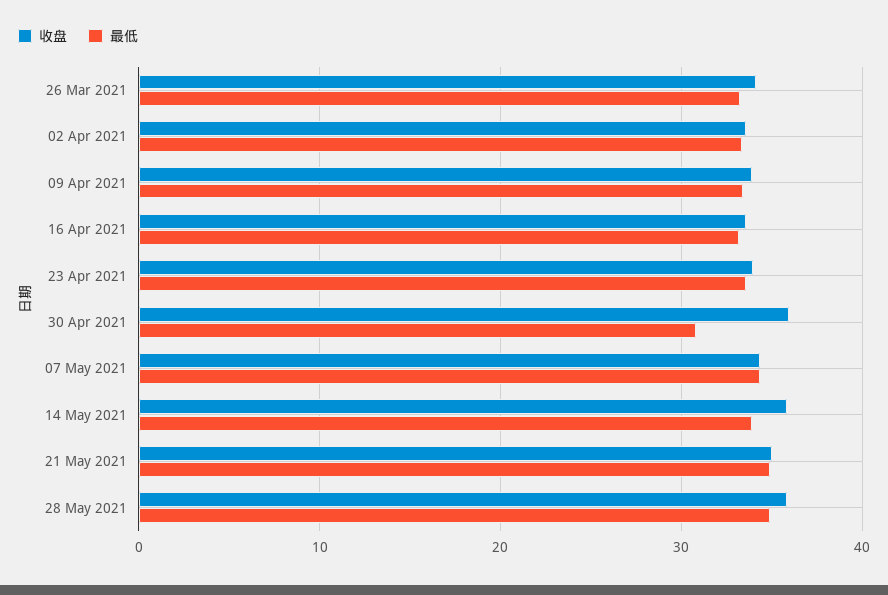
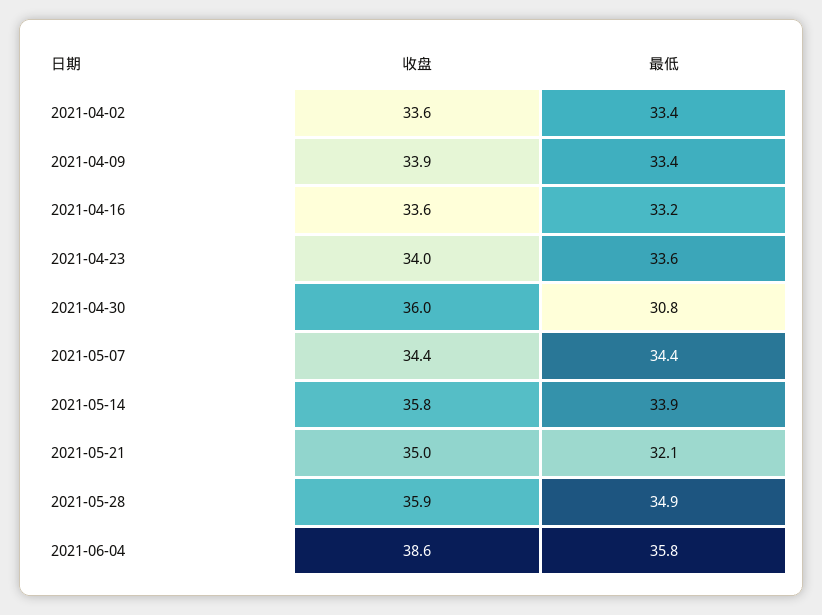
收盘, 26 Mar 2021: 34 -> none
最低, 26 Mar 2021: 33 -> none
最低, 21 May 2021: 35 -> 32.1
收盘, 2021-06-04: none -> 38.6
最低, 2021-06-04: none -> 35.8

